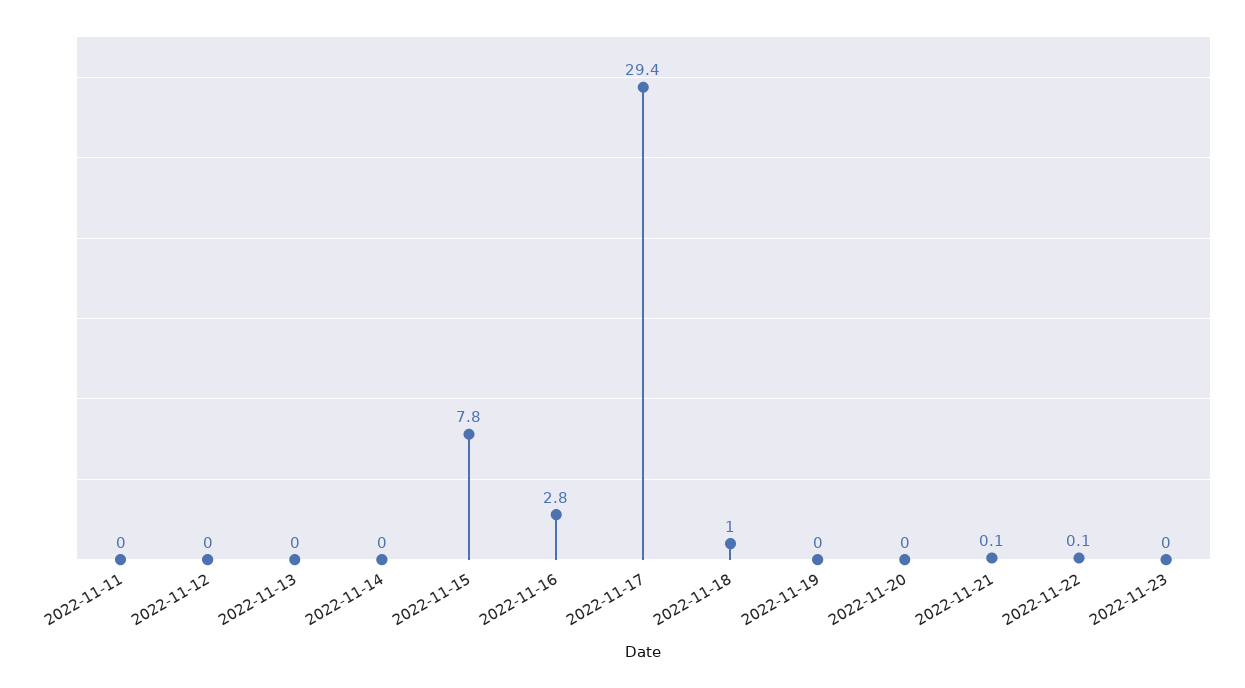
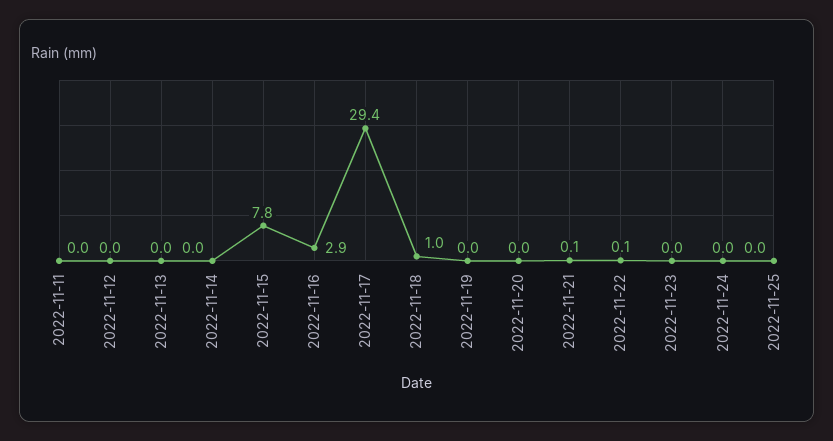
2022-11-16: 2.8 -> 2.9
2022-11-24: none -> 0
2022-11-25: none -> 0

